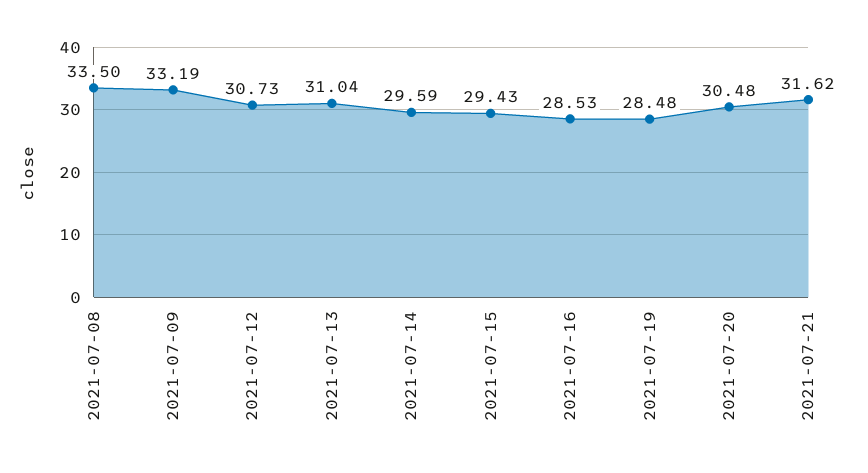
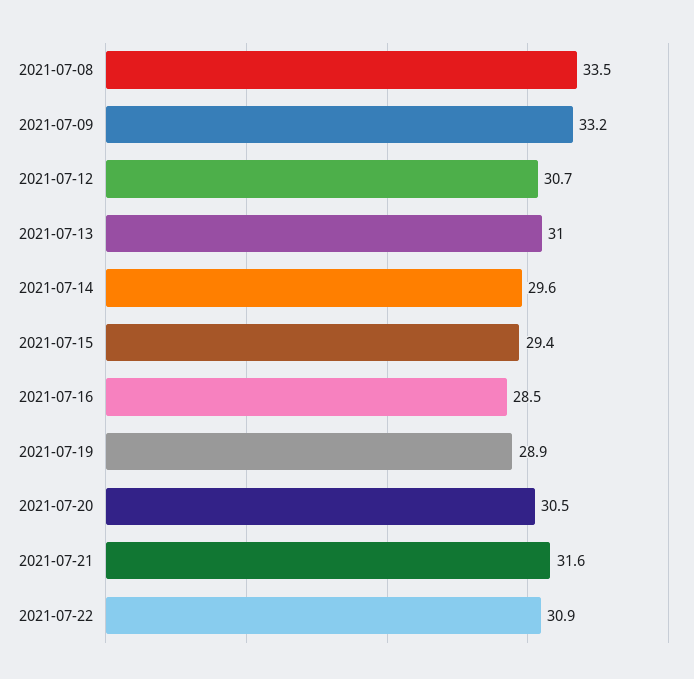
2021-07-19: 28.48 -> 28.9
2021-07-22: none -> 30.9

